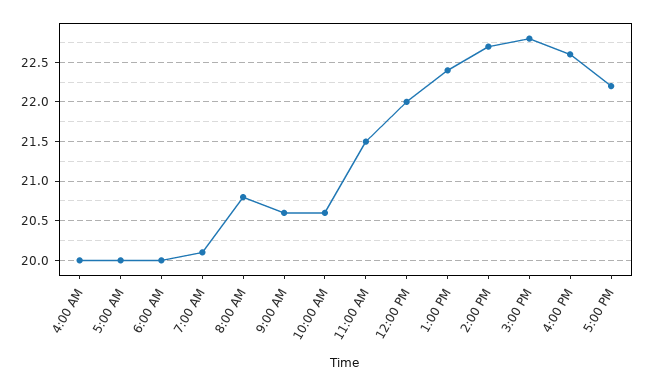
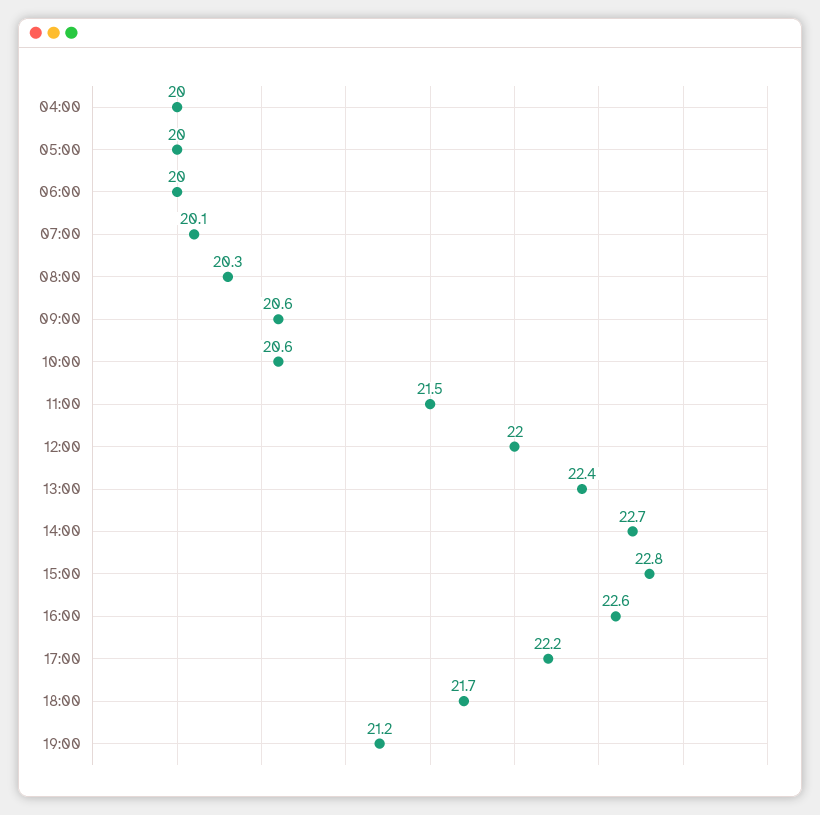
8:00 AM: 20.8 -> 20.3
18:00: none -> 21.7
19:00: none -> 21.2

